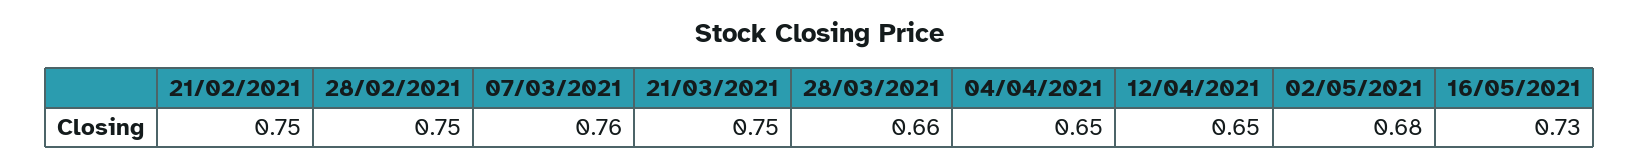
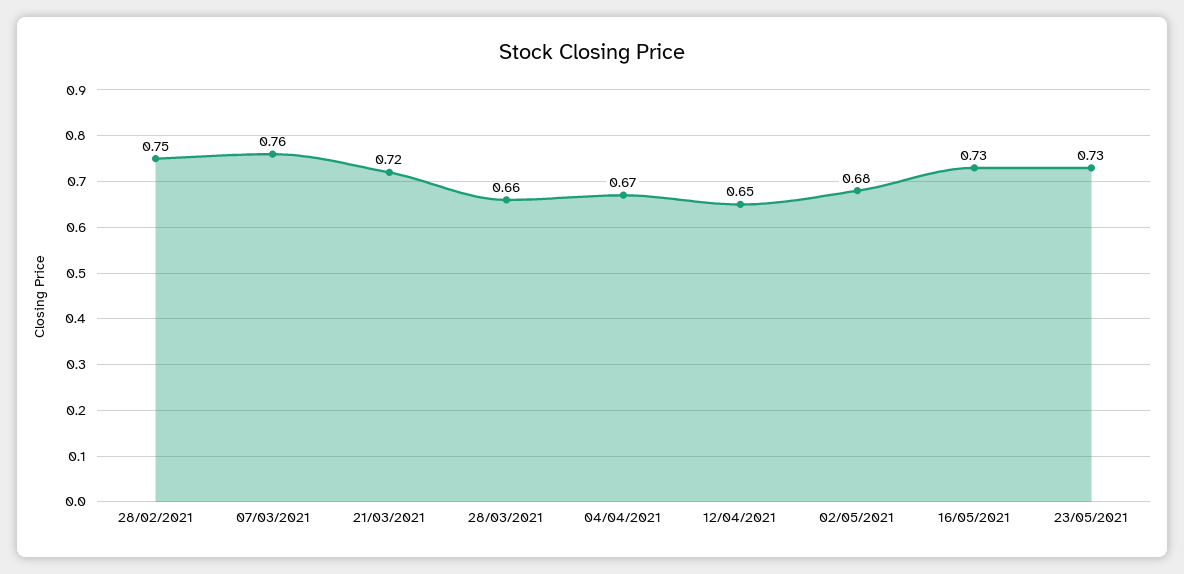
21/02/2021: 0.75 -> none
21/03/2021: 0.75 -> 0.72
04/04/2021: 0.65 -> 0.67
23/05/2021: none -> 0.73

